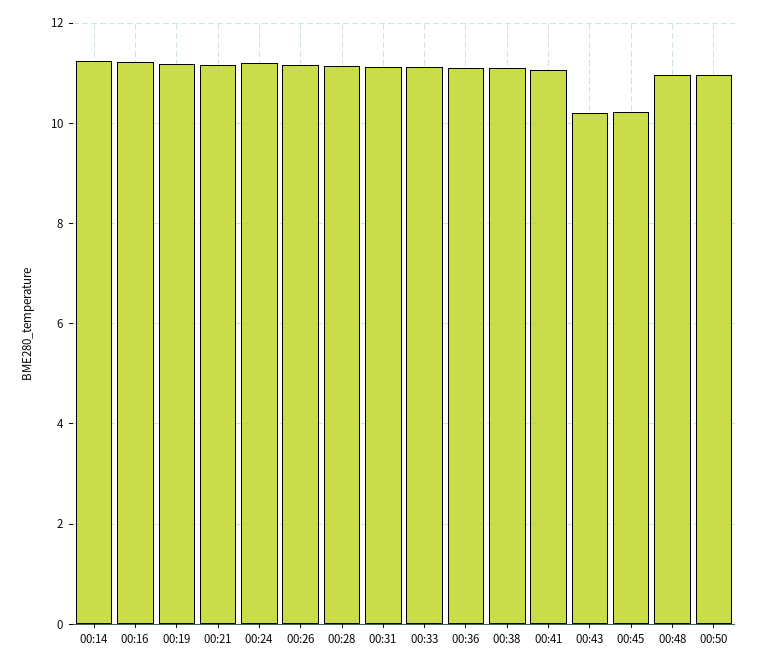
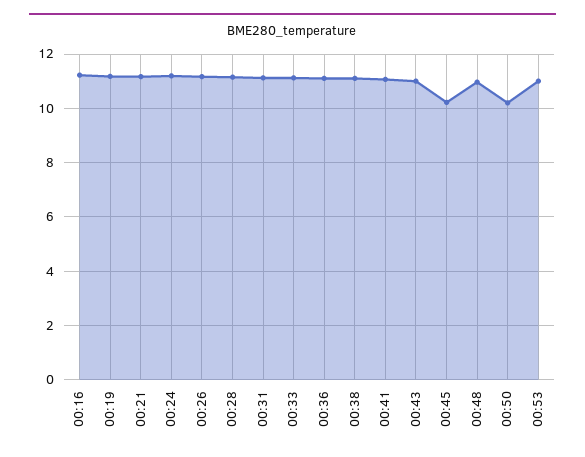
00:14: 11.2 -> none
00:43: 10.2 -> 11
00:50: 11 -> 10.25
00:53: none -> 11

